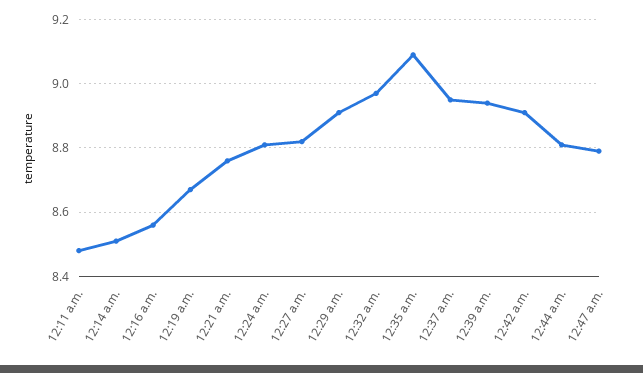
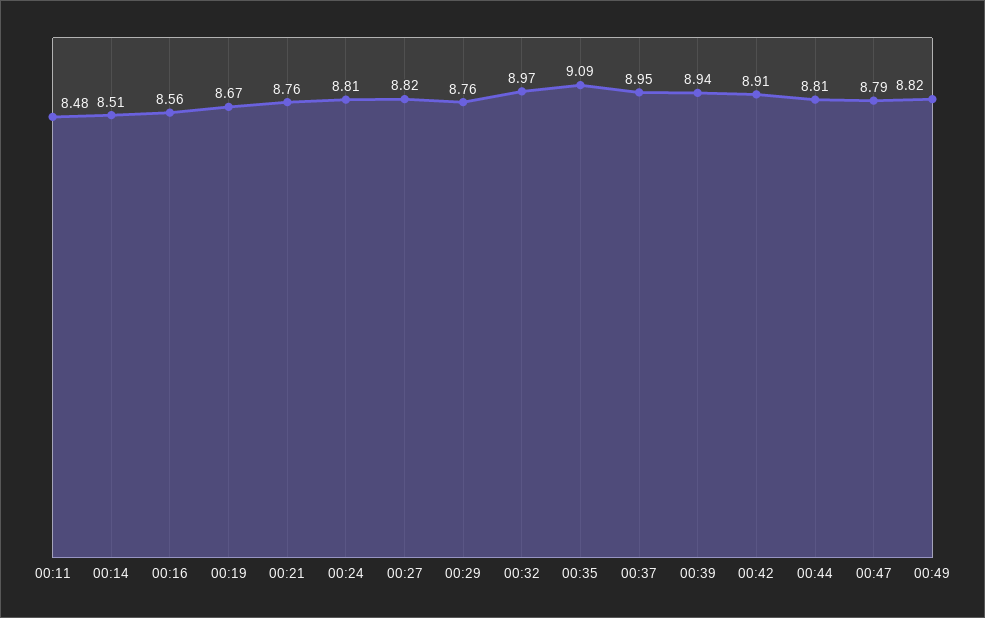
12:29 a.m.: 8.9 -> 8.76
00:49: none -> 8.82

